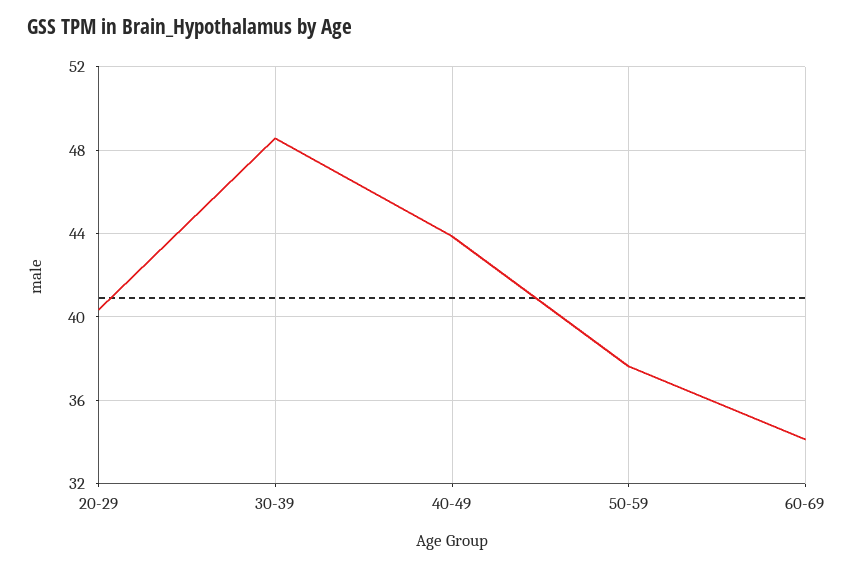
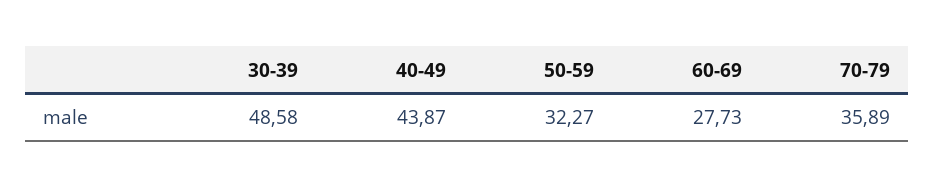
20-29: 40.5 -> none
50-59: 37.5 -> 32.27
60-69: 34 -> 27.73
70-79: none -> 35.89

